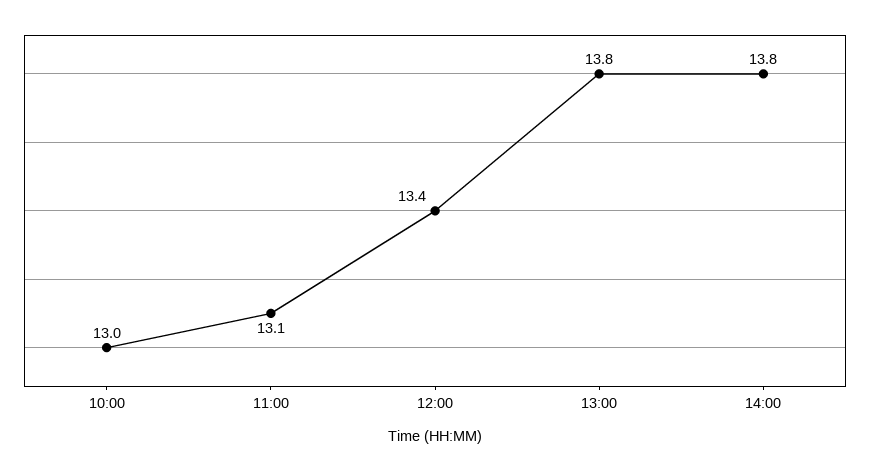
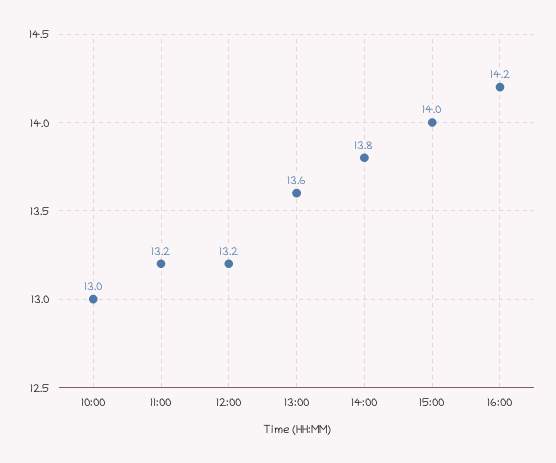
11:00: 13.1 -> 13.2
12:00: 13.4 -> 13.2
13:00: 13.8 -> 13.6
15:00: none -> 14
16:00: none -> 14.2

